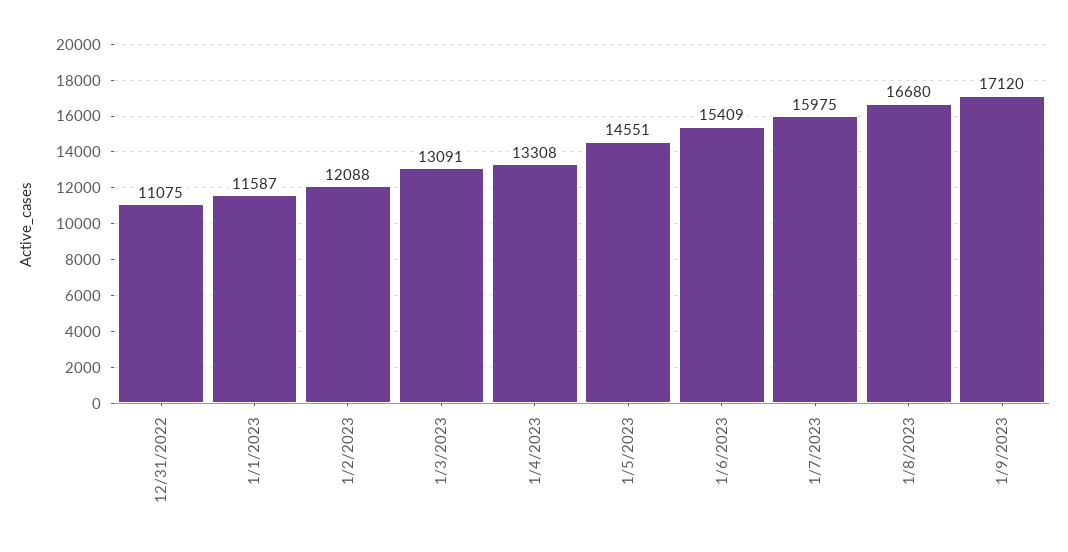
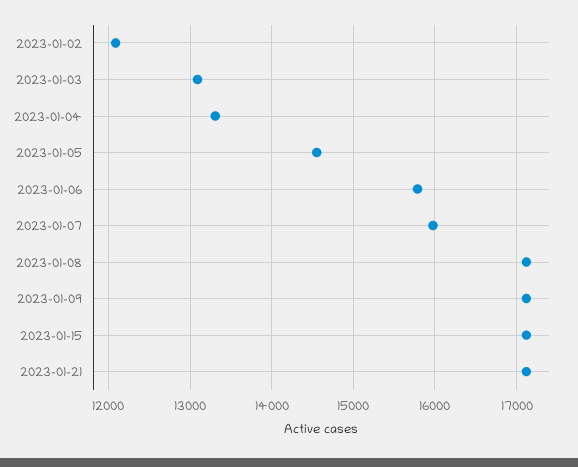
12/31/2022: 11075 -> none
1/1/2023: 11587 -> none
1/6/2023: 15409 -> 15800
1/8/2023: 16680 -> 17100
2023-01-15: none -> 17100
2023-01-21: none -> 17100

